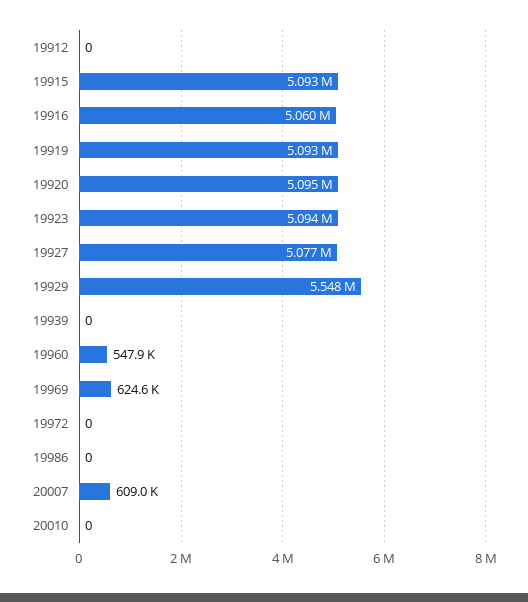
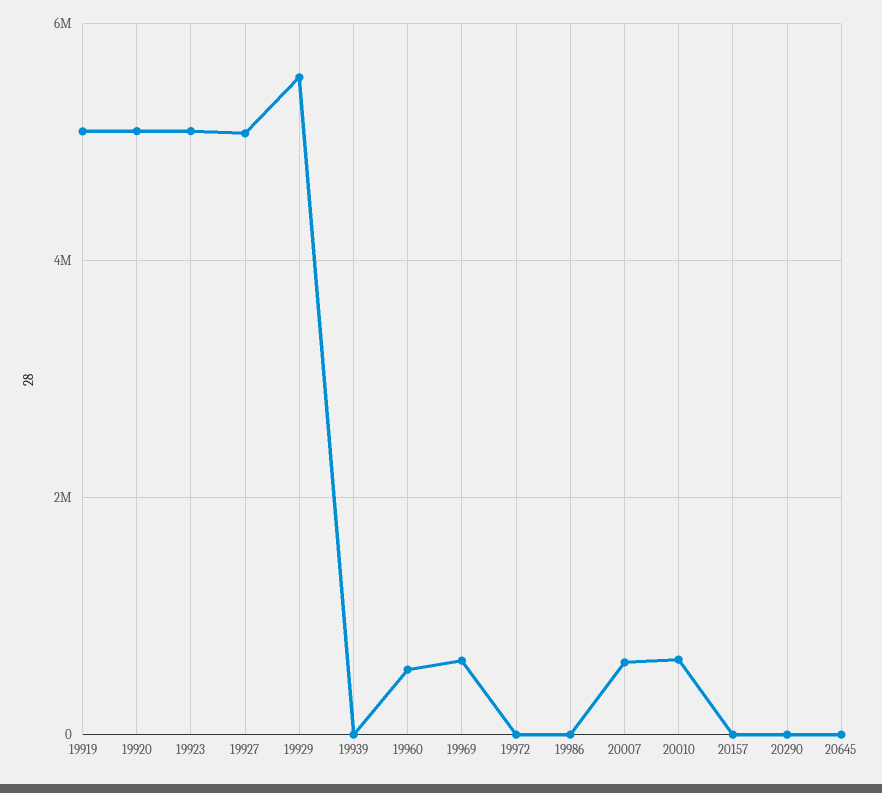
19912: 0 -> none
19915: 5093000 -> none
19916: 5060000 -> none
20010: 0 -> 600000
20157: none -> 0
20290: none -> 0
20645: none -> 0

